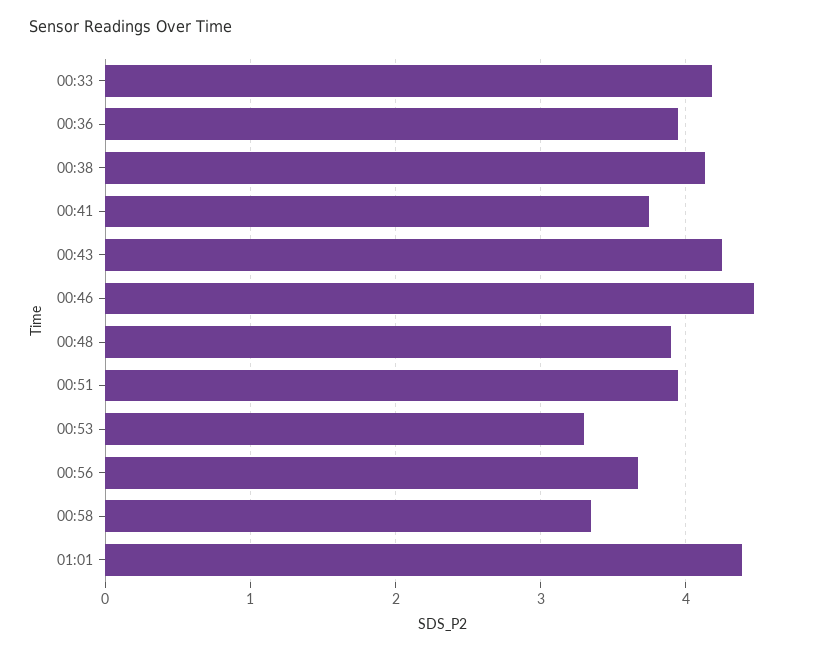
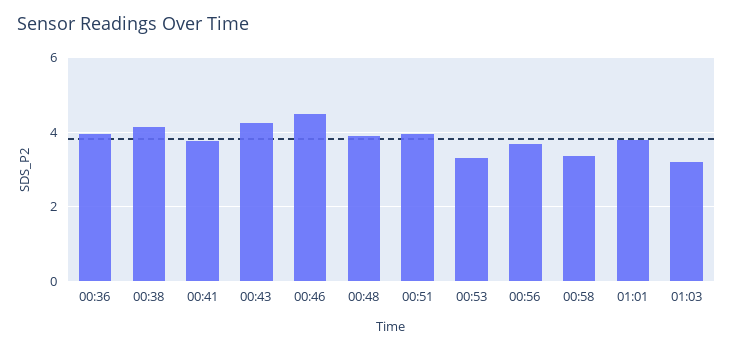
00:33: 4.2 -> none
01:01: 4.4 -> 3.8
01:03: none -> 3.2

